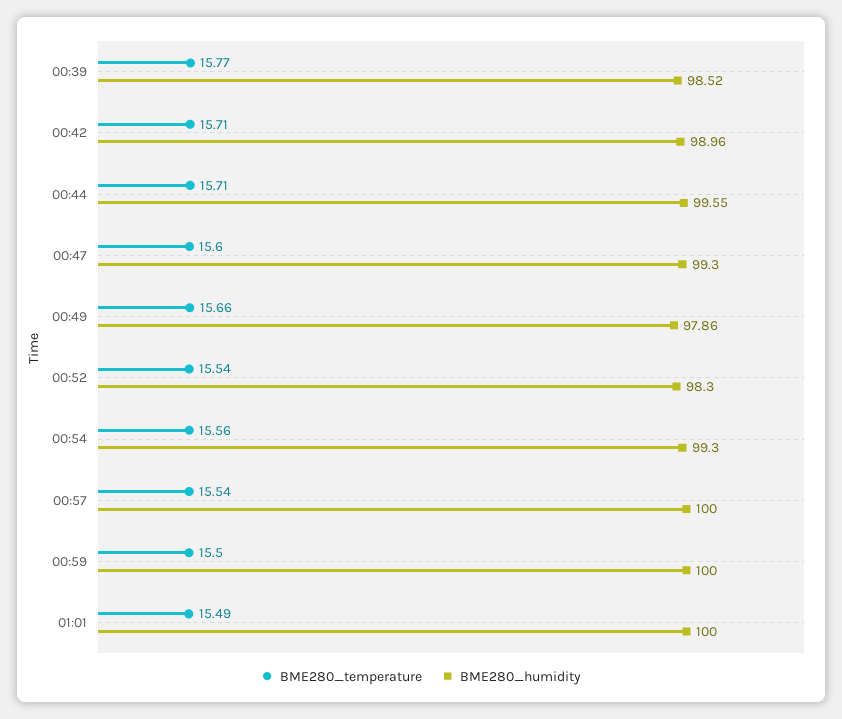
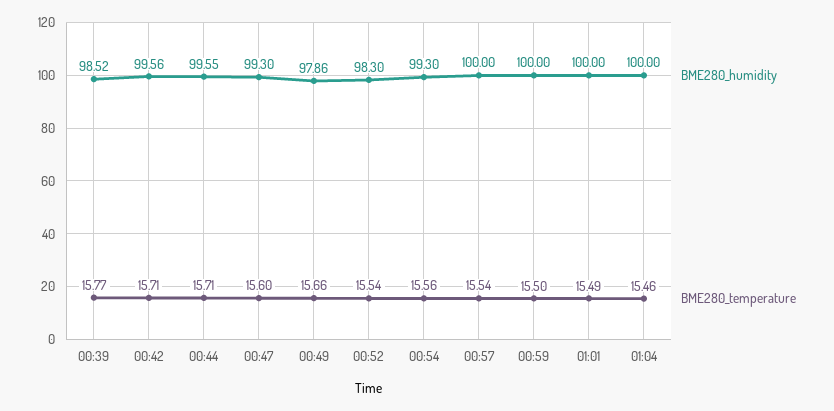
BME280_humidity, 00:42: 98.96 -> 99.56
BME280_humidity, 01:04: none -> 100
BME280_temperature, 01:04: none -> 15.46

